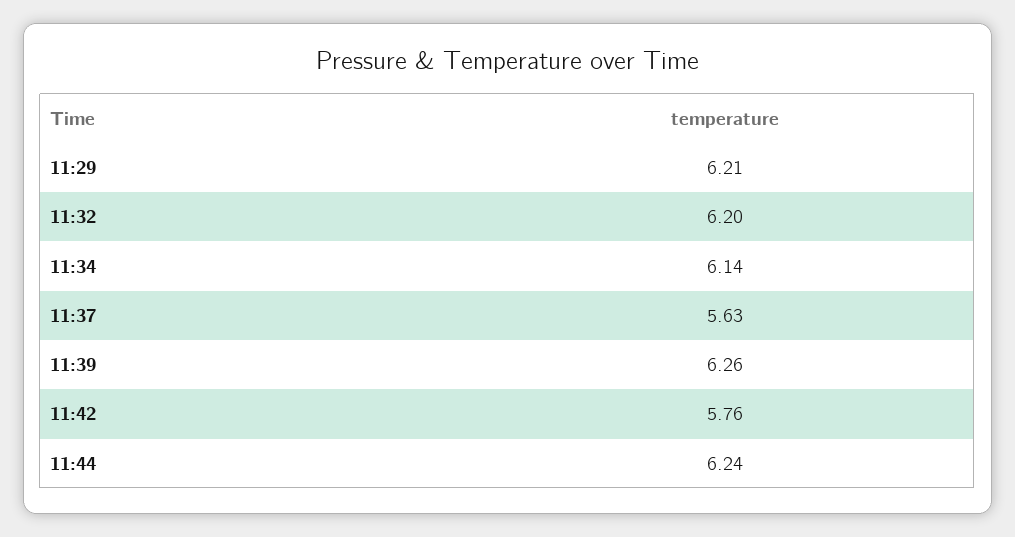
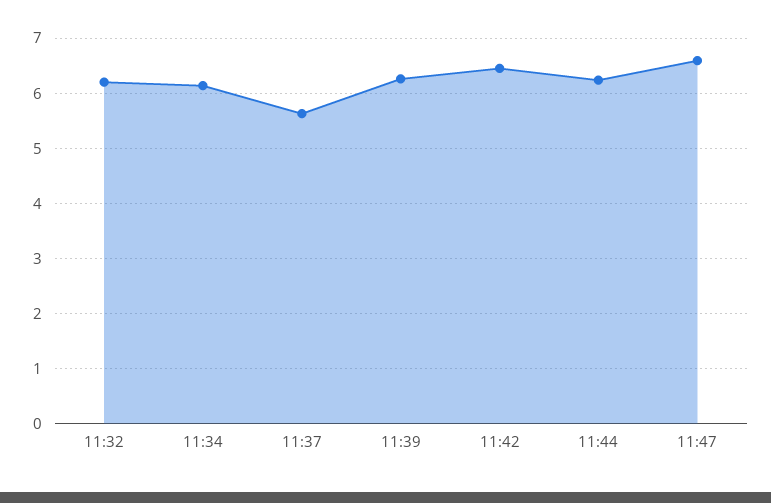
11:29: 6.21 -> none
11:42: 5.76 -> 6.4
11:47: none -> 6.6

